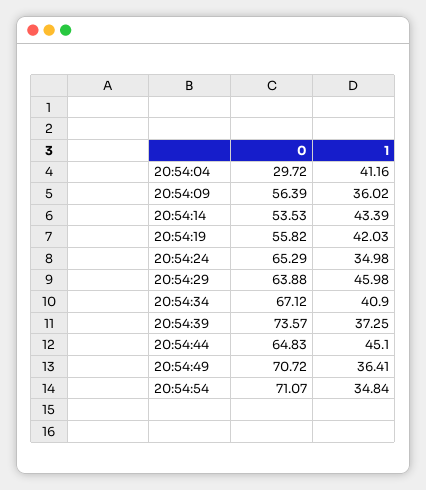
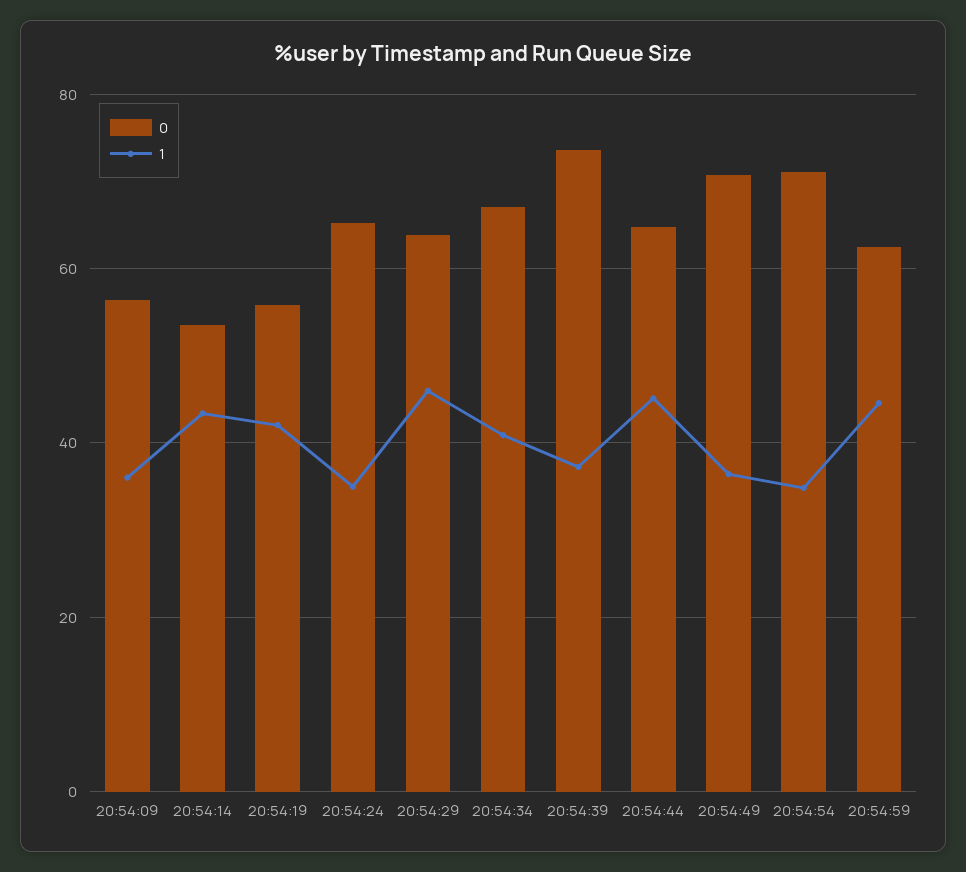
0, 20:54:04: 29.72 -> none
1, 20:54:04: 41.16 -> none
0, 20:54:59: none -> 62
1, 20:54:59: none -> 44

